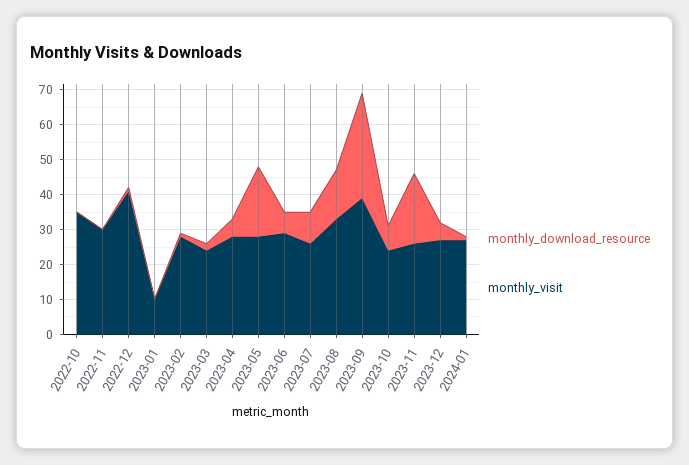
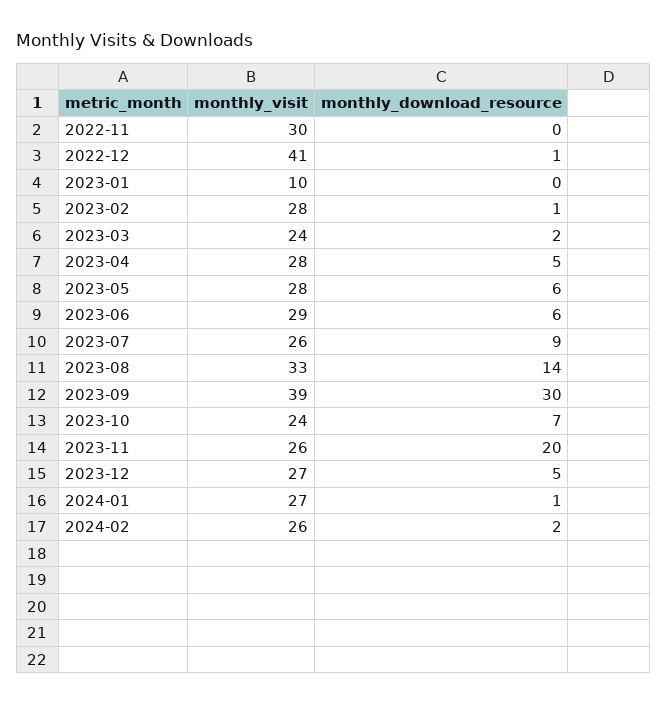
monthly_download_resource, 2022-10: 0 -> none
monthly_visit, 2022-10: 35 -> none
monthly_download_resource, 2023-05: 20 -> 6
monthly_visit, 2024-02: none -> 26
monthly_download_resource, 2024-02: none -> 2

